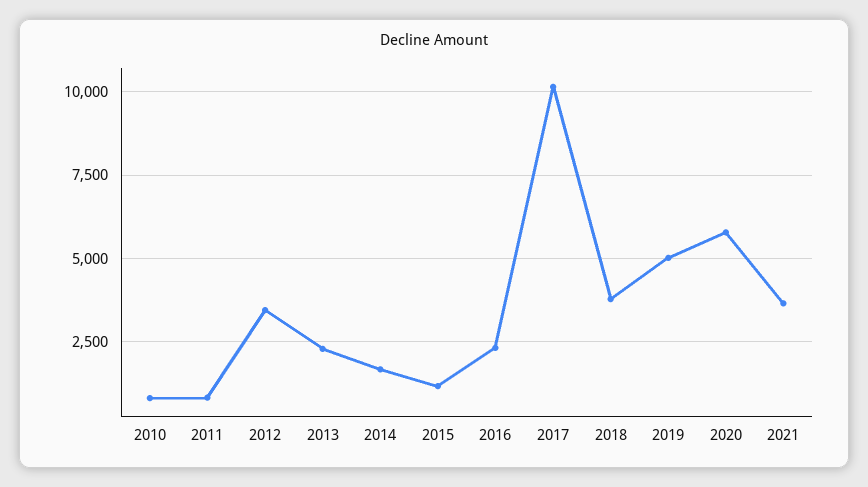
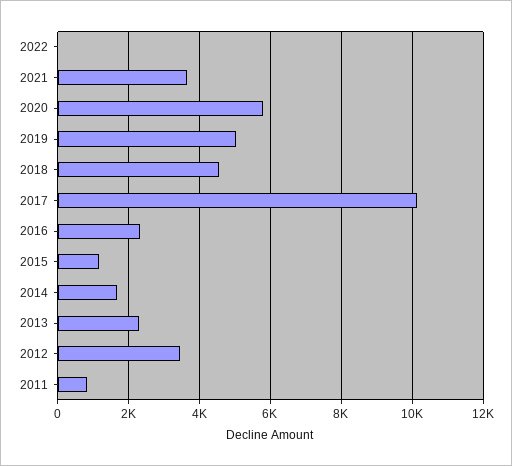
2010: 750 -> none
2018: 3750 -> 4600
2022: none -> 0

